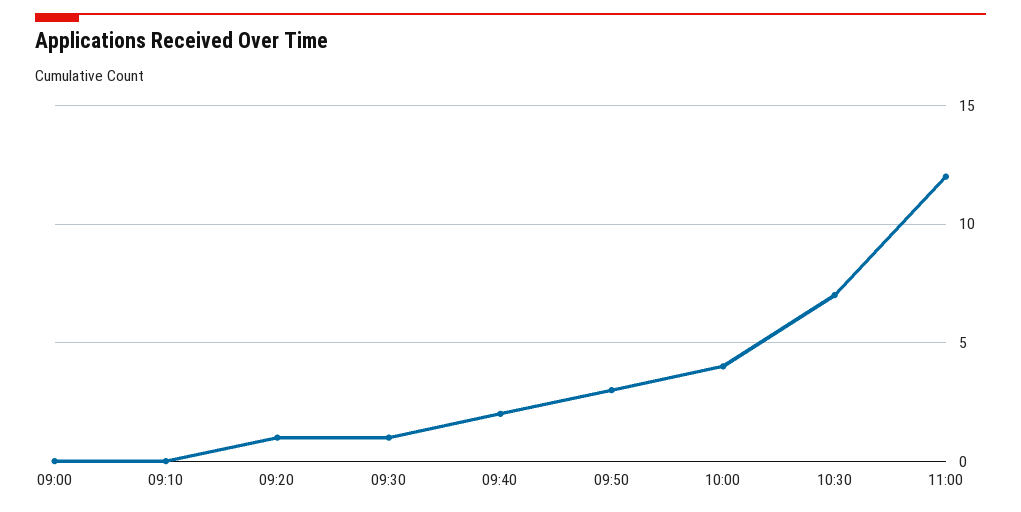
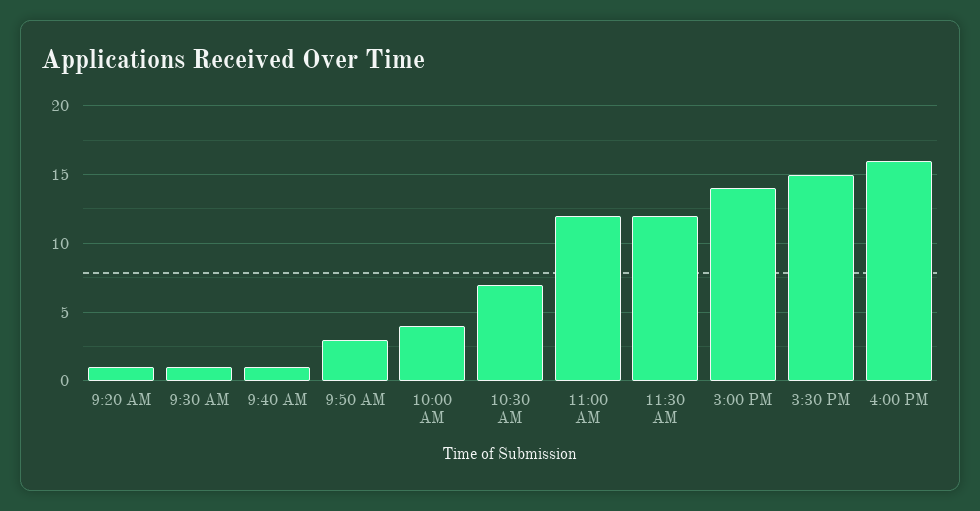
09:00: 0 -> none
09:10: 0 -> none
09:40: 2 -> 1
11:30 AM: none -> 12
3:00 PM: none -> 14
3:30 PM: none -> 15
4:00 PM: none -> 16

